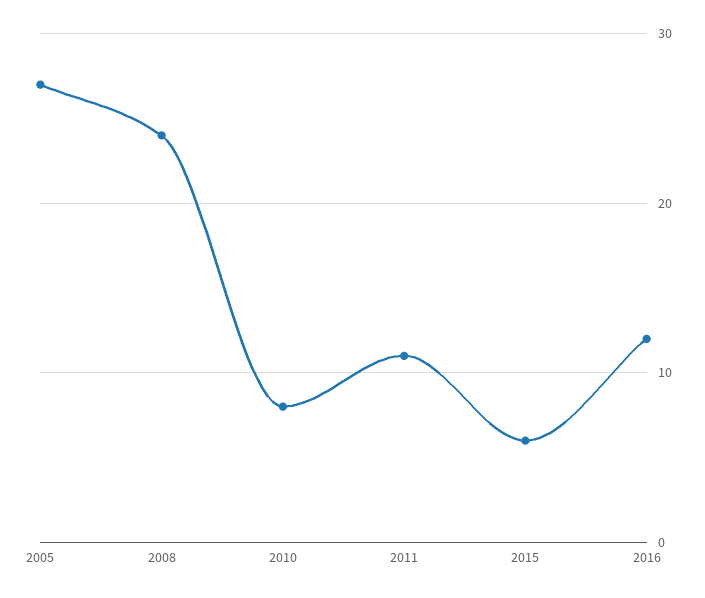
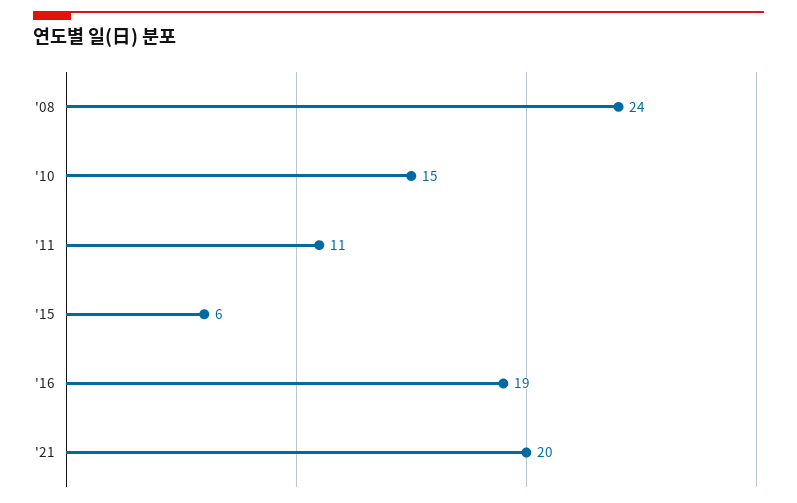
2005: 27 -> none
2010: 8 -> 15
2016: 12 -> 19
'21: none -> 20

